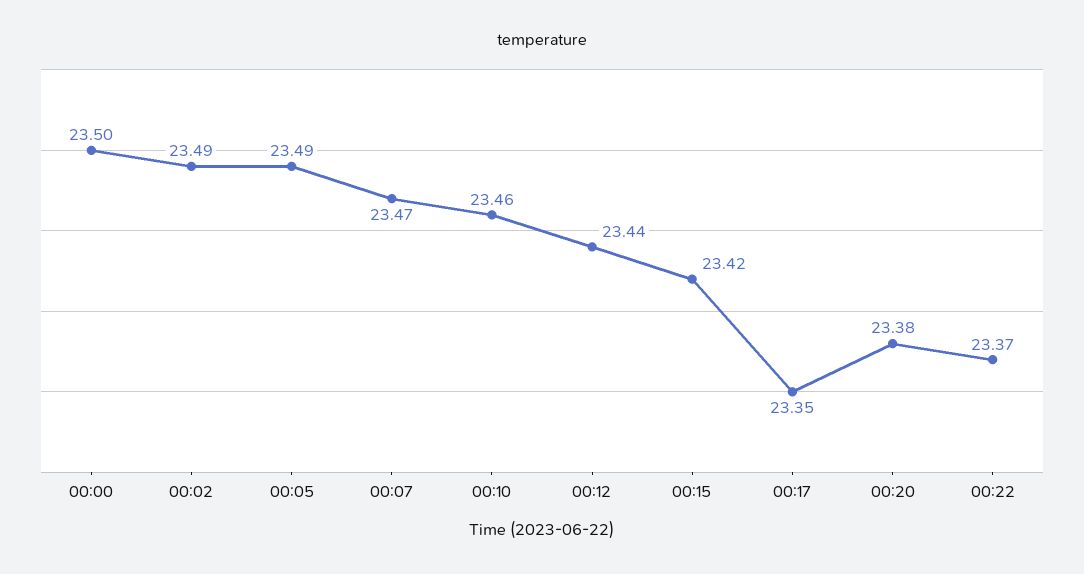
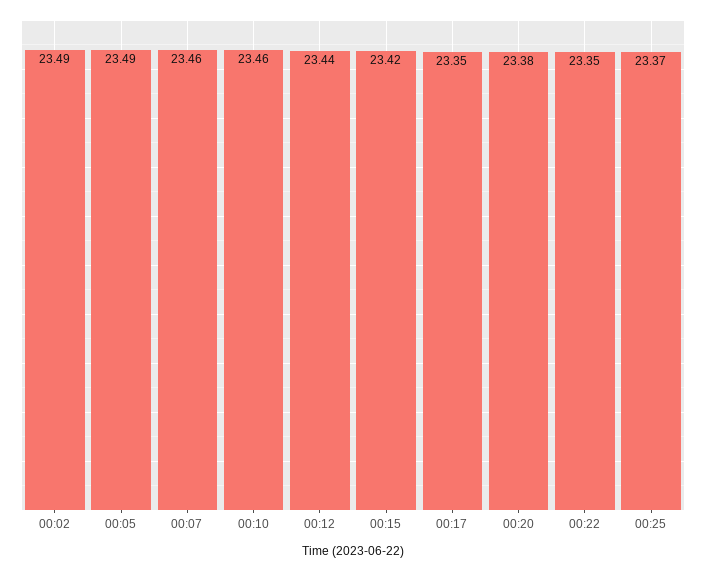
00:00: 23.5 -> none
00:07: 23.47 -> 23.46
00:22: 23.37 -> 23.35
00:25: none -> 23.37

